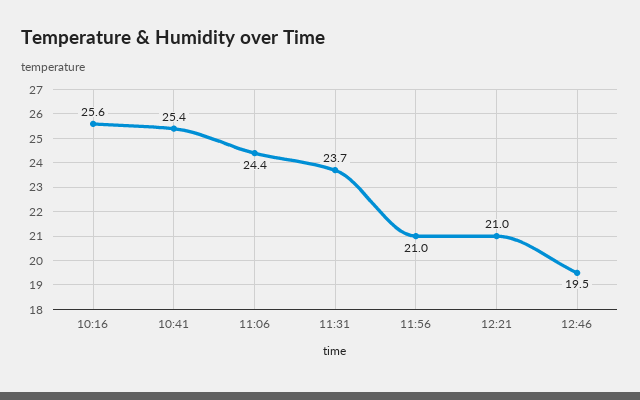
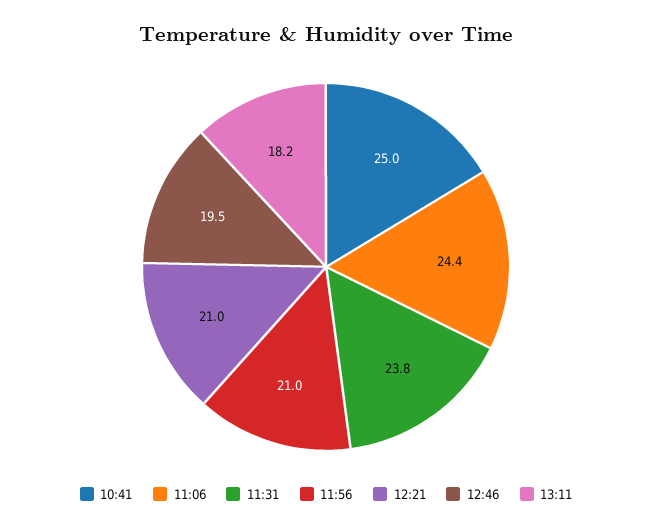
10:16: 25.6 -> none
10:41: 25.4 -> 25
11:31: 23.7 -> 23.8
13:11: none -> 18.2

